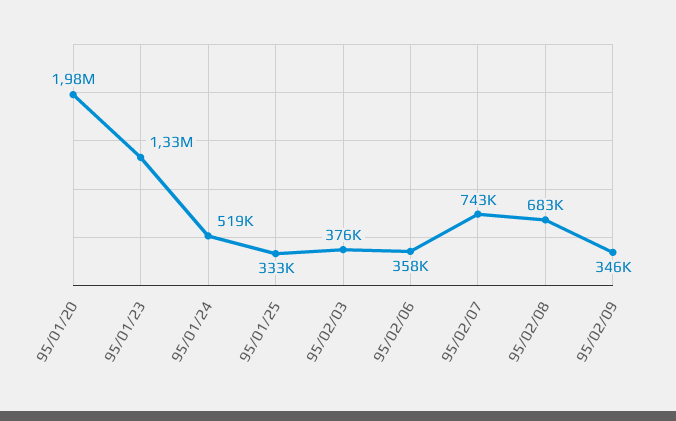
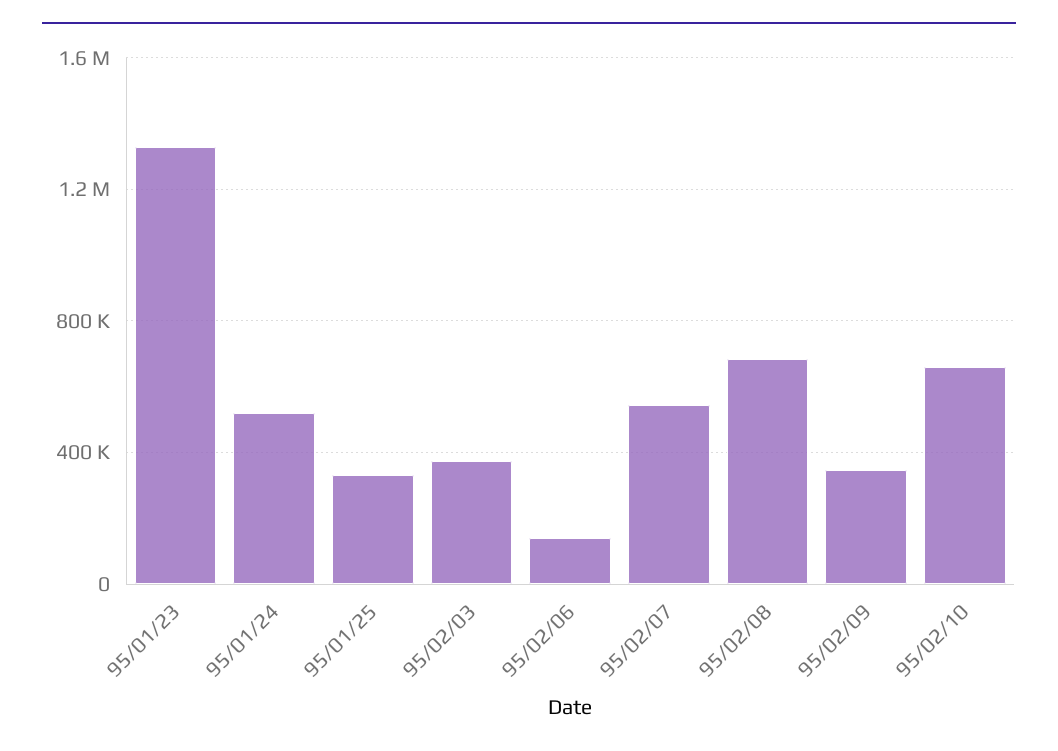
95/01/20: 1980000 -> none
95/02/06: 358000 -> 150000
95/02/07: 743000 -> 550000
95/02/10: none -> 650000

